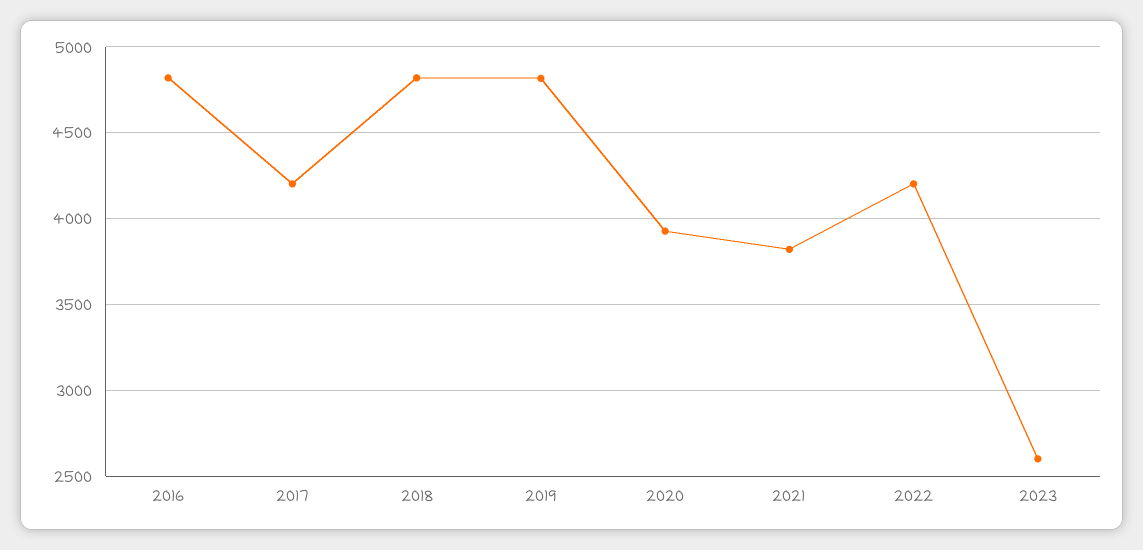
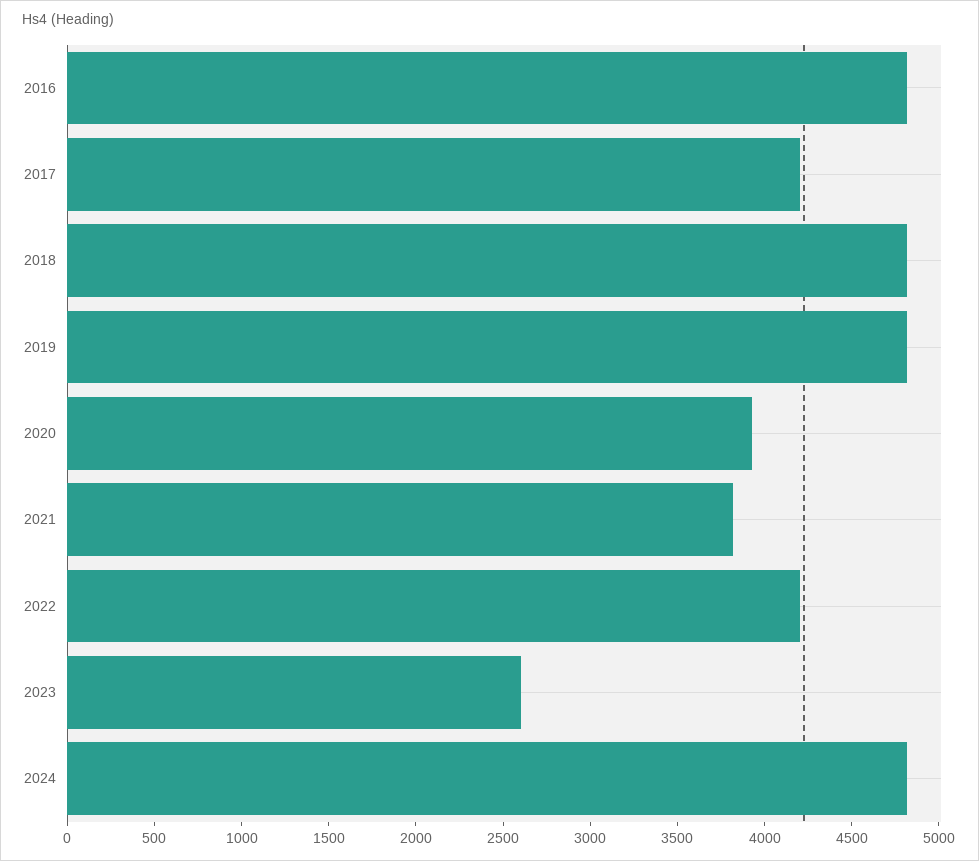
2024: none -> 4800

